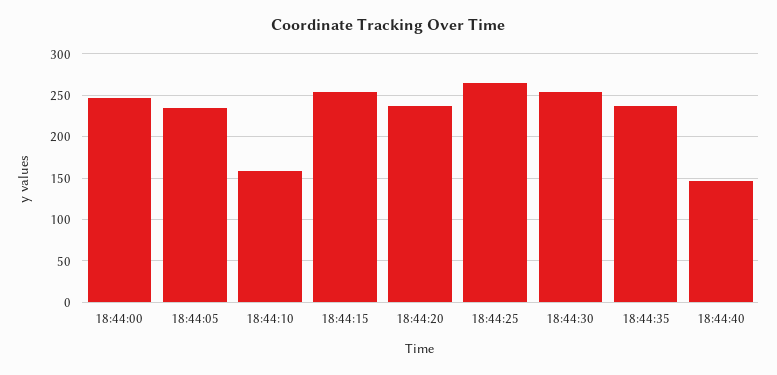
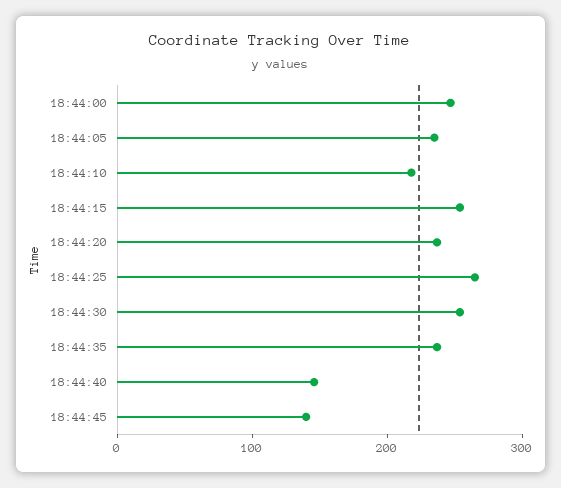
18:44:10: 160 -> 220
18:44:45: none -> 140

